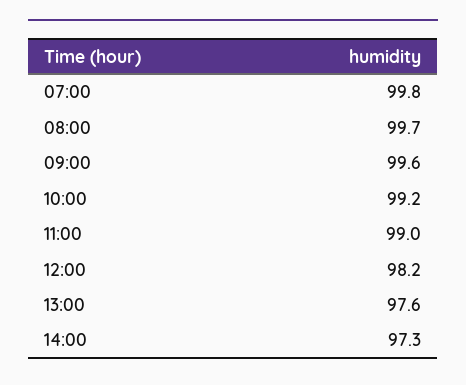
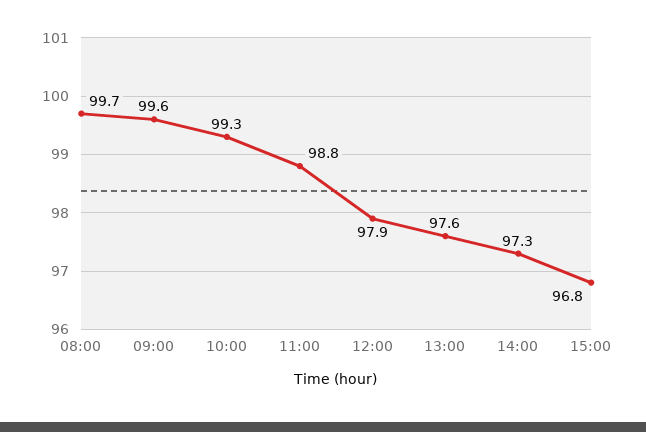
07:00: 99.8 -> none
10:00: 99.2 -> 99.3
11:00: 99 -> 98.8
12:00: 98.2 -> 97.9
15:00: none -> 96.8

